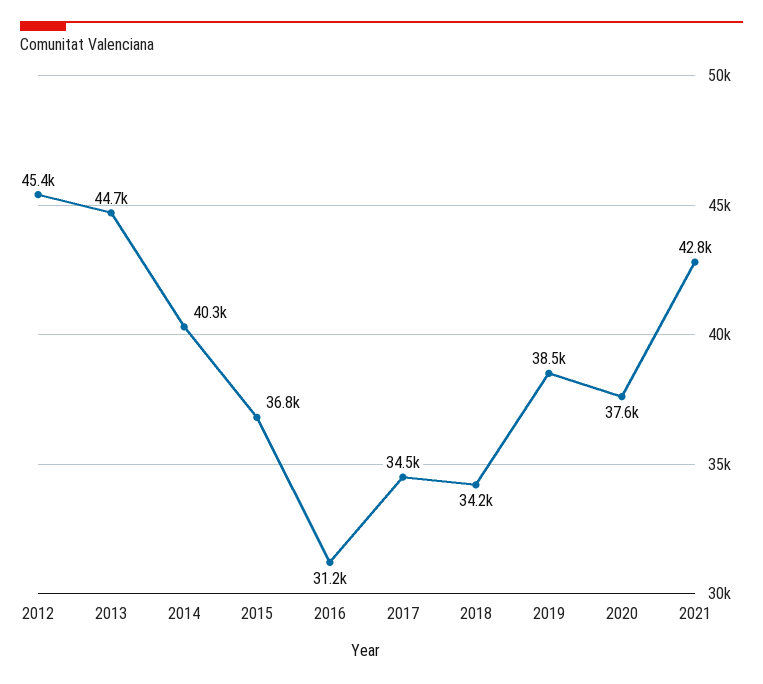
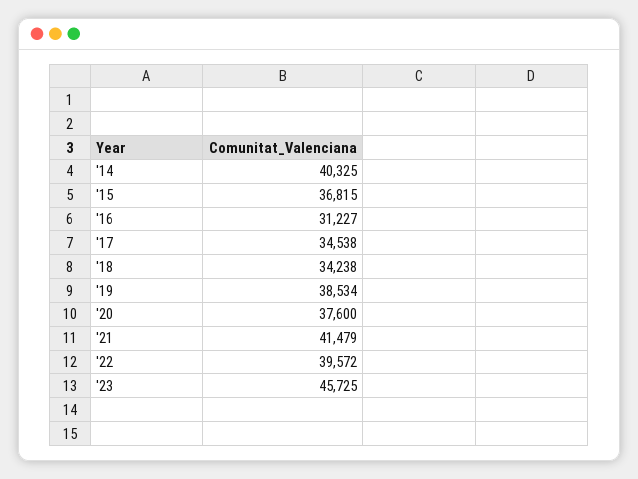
2012: 45400 -> none
2013: 44700 -> none
2021: 42800 -> 41479
'22: none -> 39572
'23: none -> 45725

